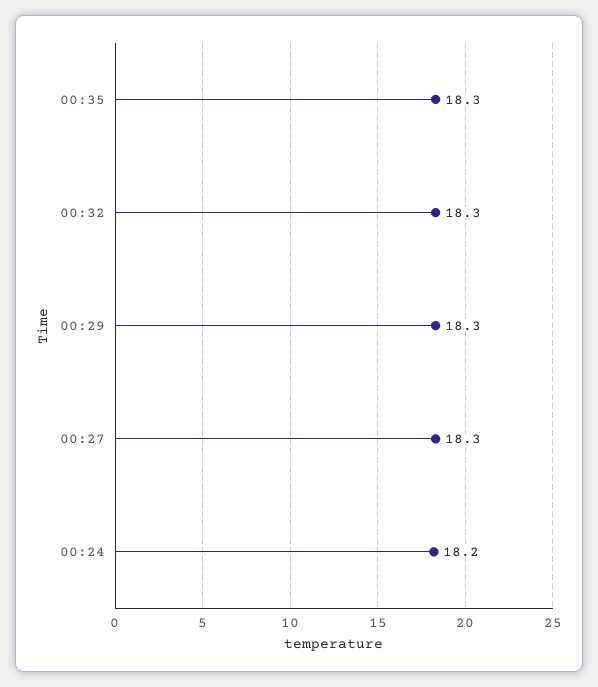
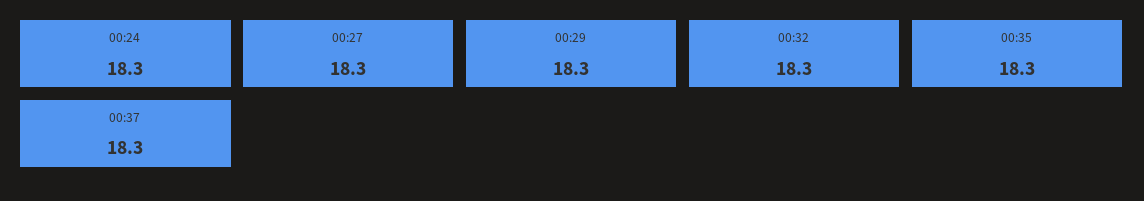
00:24: 18.2 -> 18.3
00:37: none -> 18.3

